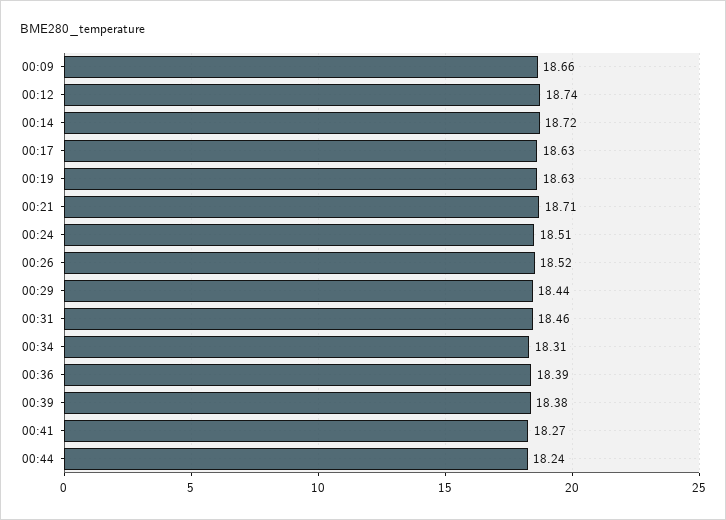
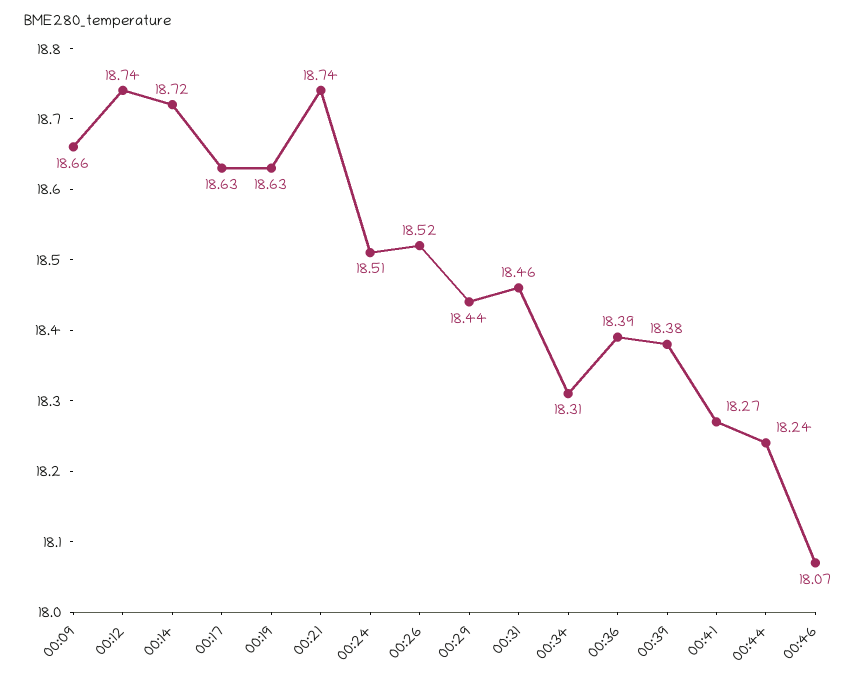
00:21: 18.71 -> 18.74
00:46: none -> 18.07

